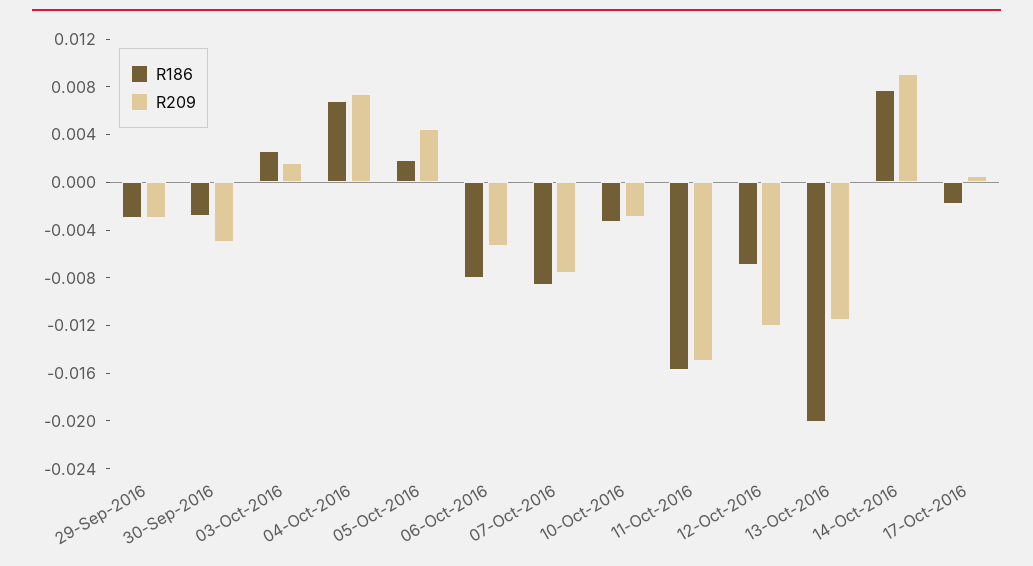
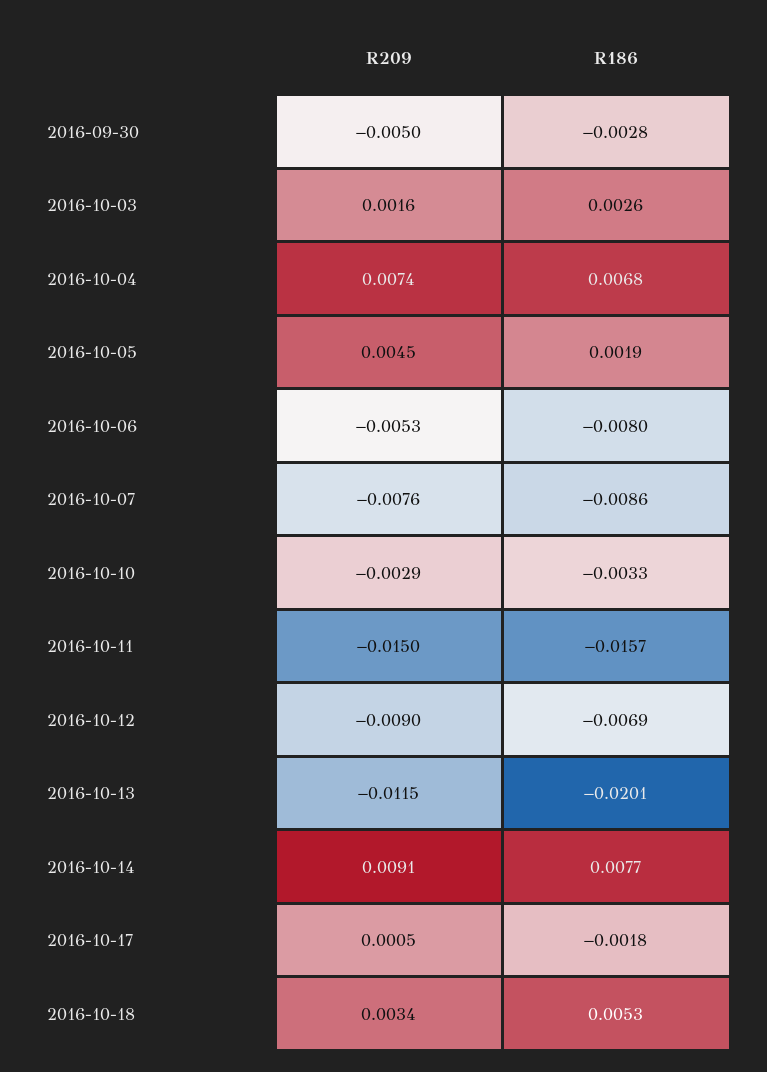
R186, 29-Sep-2016: -0.003 -> none
R209, 29-Sep-2016: -0.003 -> none
R209, 12-Oct-2016: -0.012 -> -0.009
R209, 2016-10-18: none -> 0.0034
R186, 2016-10-18: none -> 0.0053

